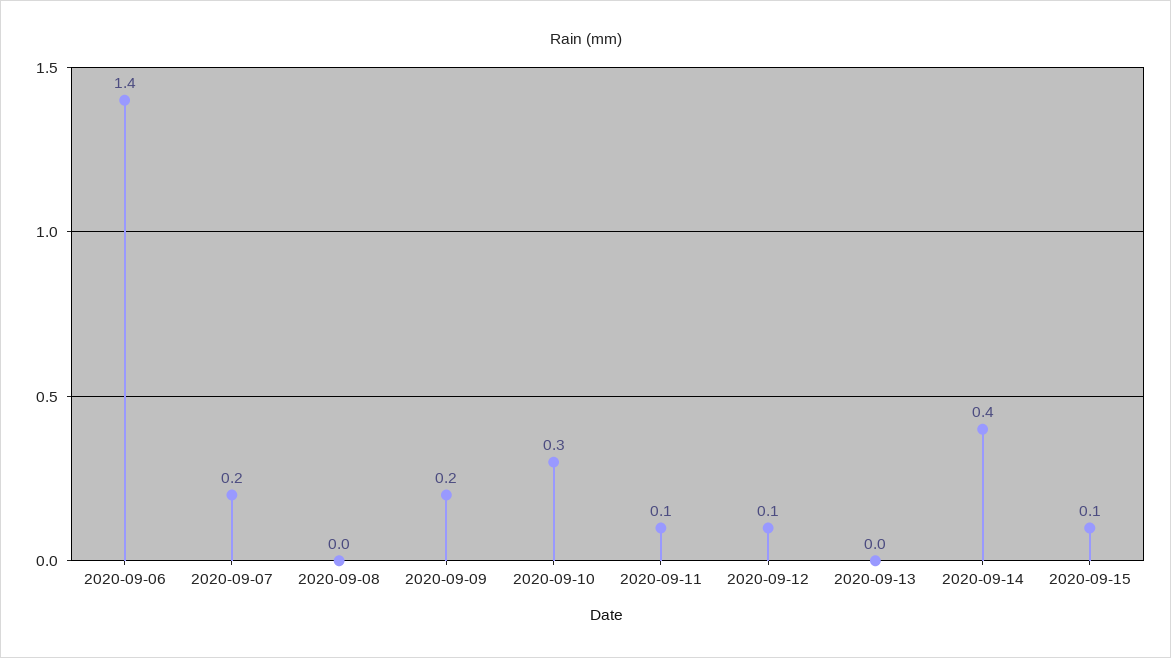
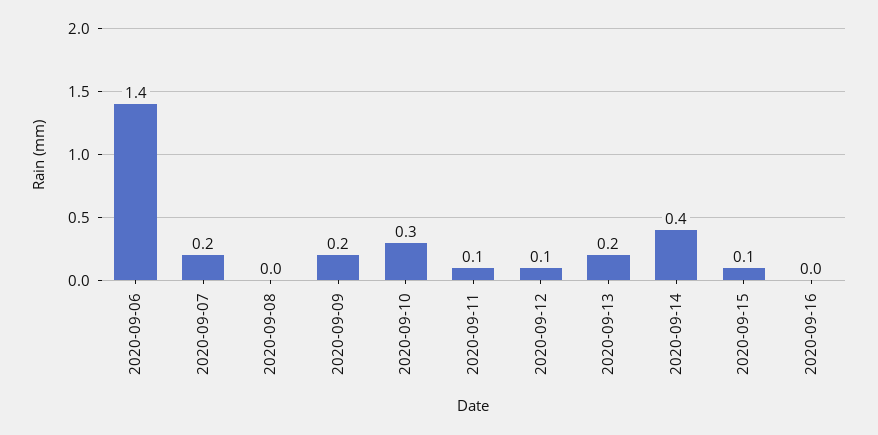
2020-09-13: 0 -> 0.2
2020-09-16: none -> 0

